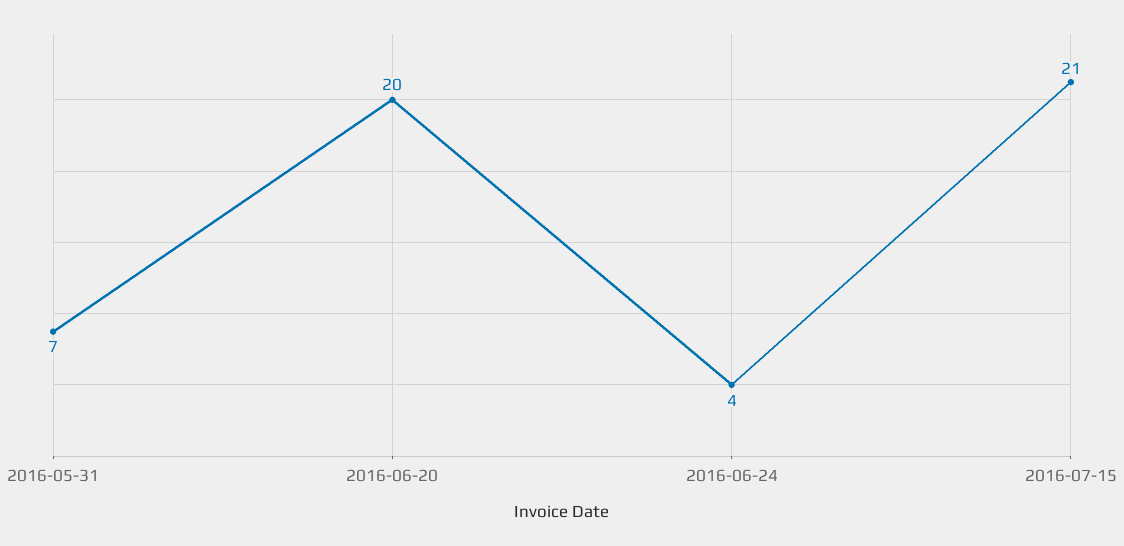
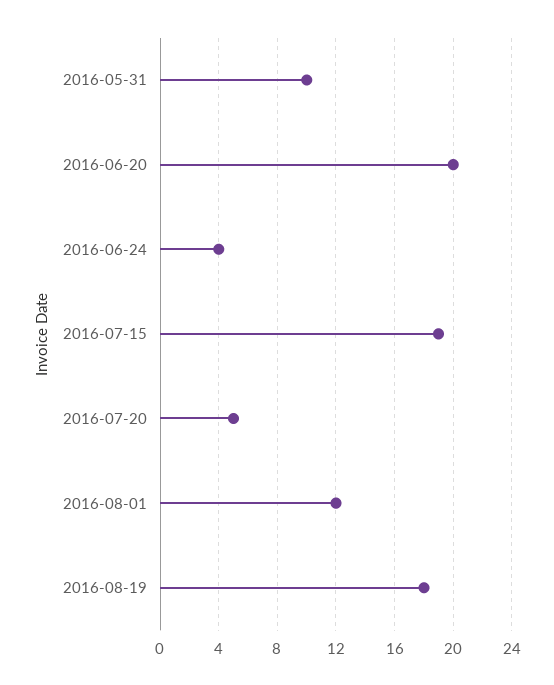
2016-05-31: 7 -> 10
2016-07-15: 21 -> 19
2016-07-20: none -> 5
2016-08-01: none -> 12
2016-08-19: none -> 18

